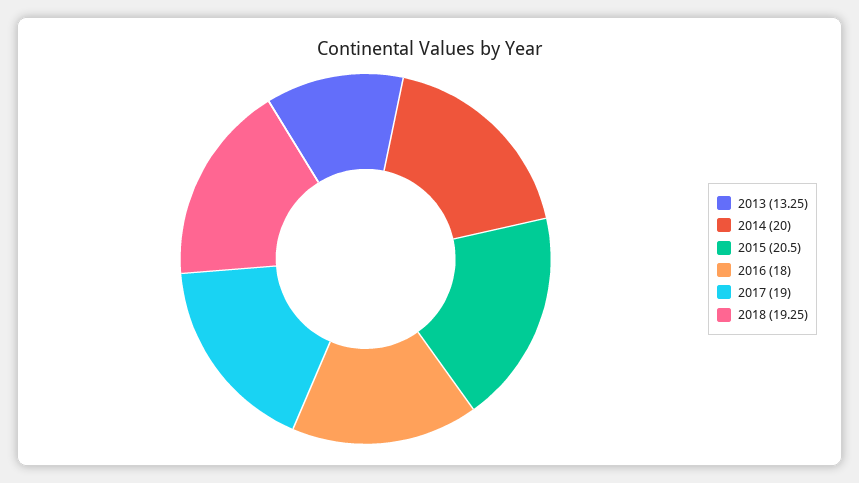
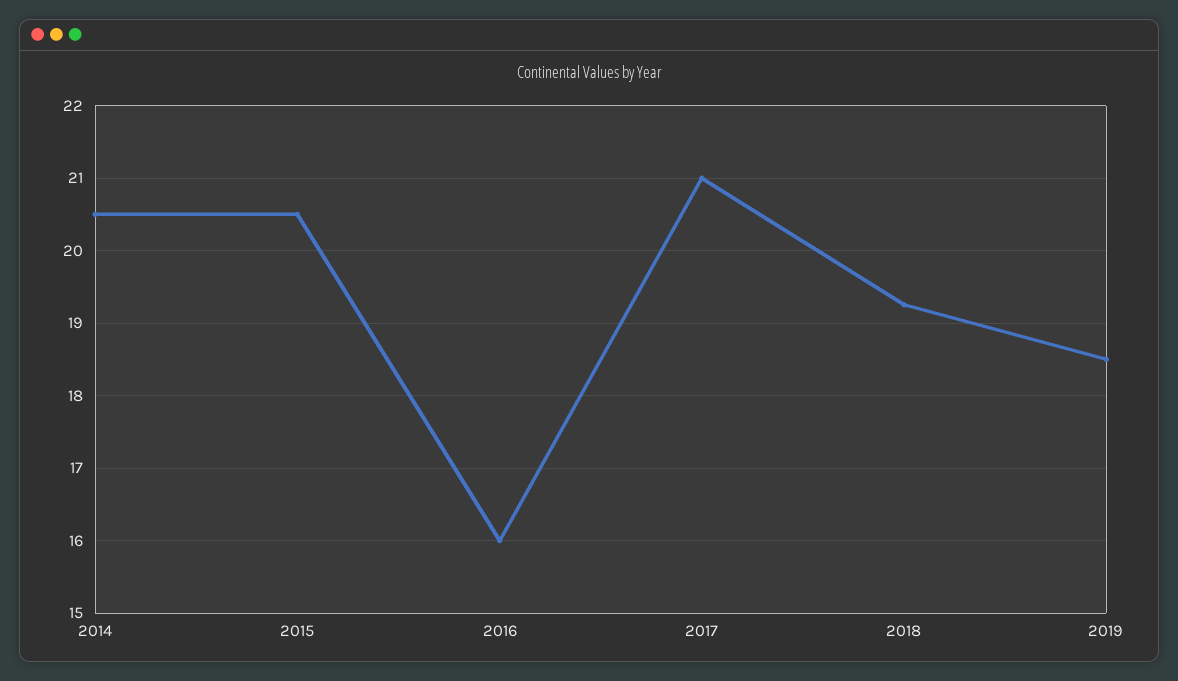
2013: 13.25 -> none
2014: 20 -> 20.5
2016: 18 -> 16
2017: 19 -> 21
2019: none -> 18.5

